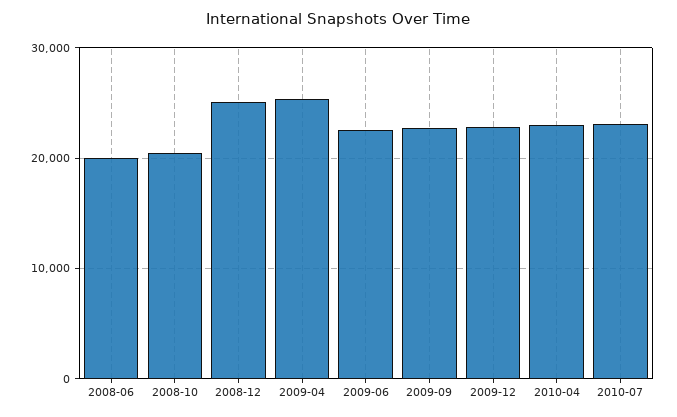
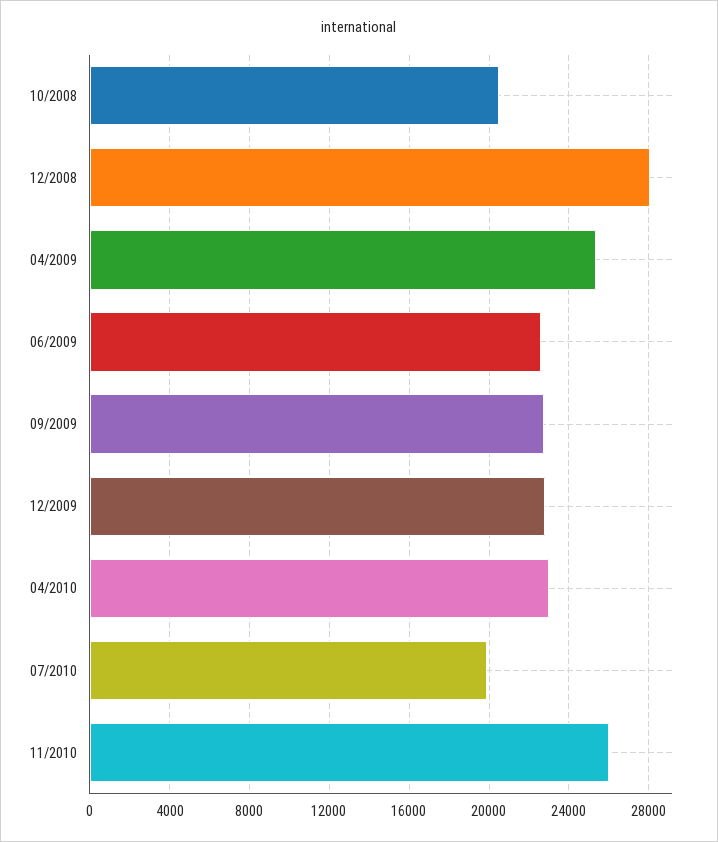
2008-06: 20000 -> none
2008-12: 25000 -> 28000
2010-07: 23000 -> 20000
11/2010: none -> 26000

